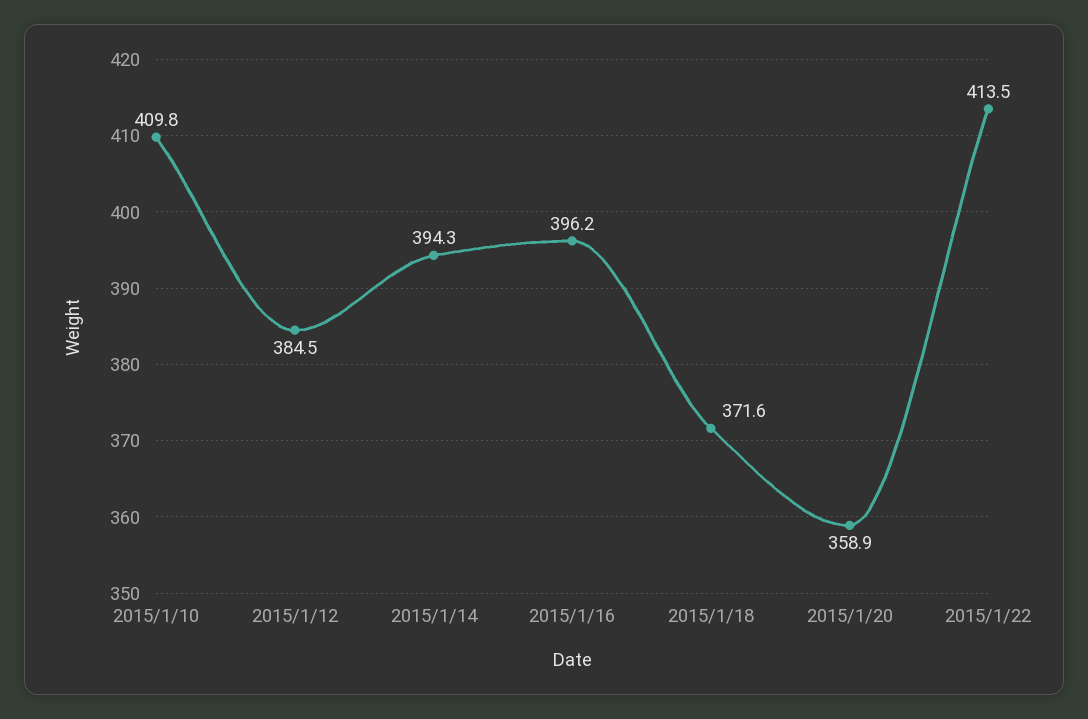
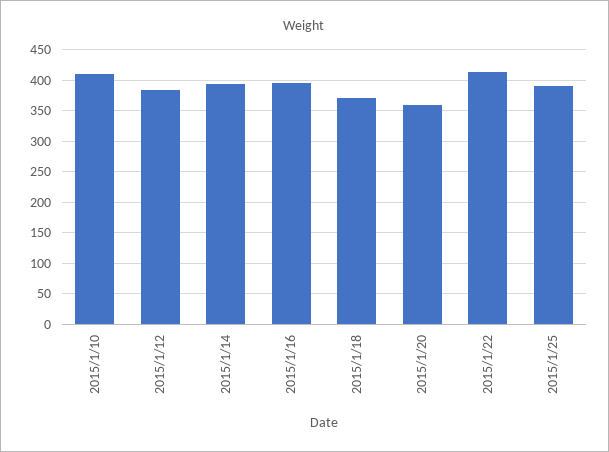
2015/1/25: none -> 390

